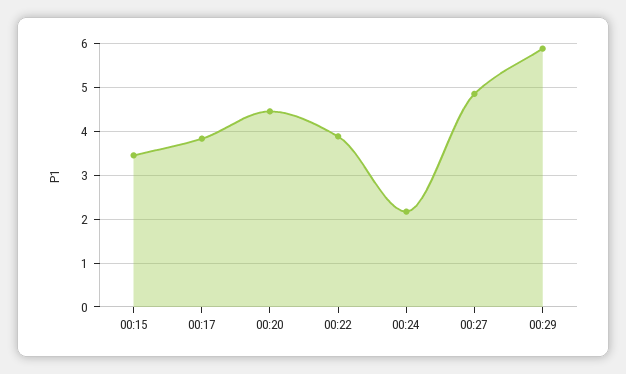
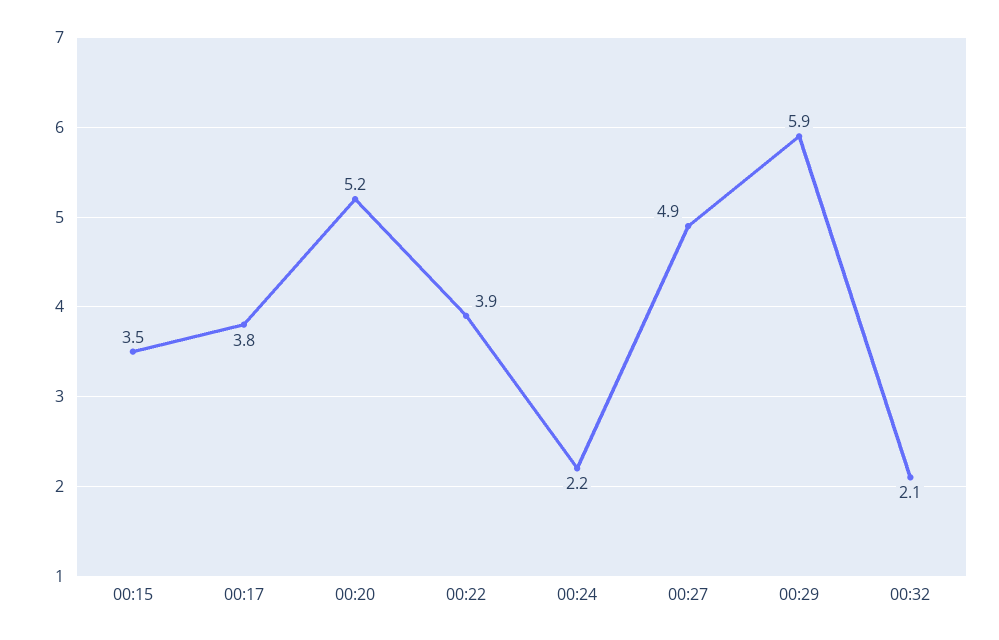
00:20: 4.4 -> 5.2
00:32: none -> 2.1

